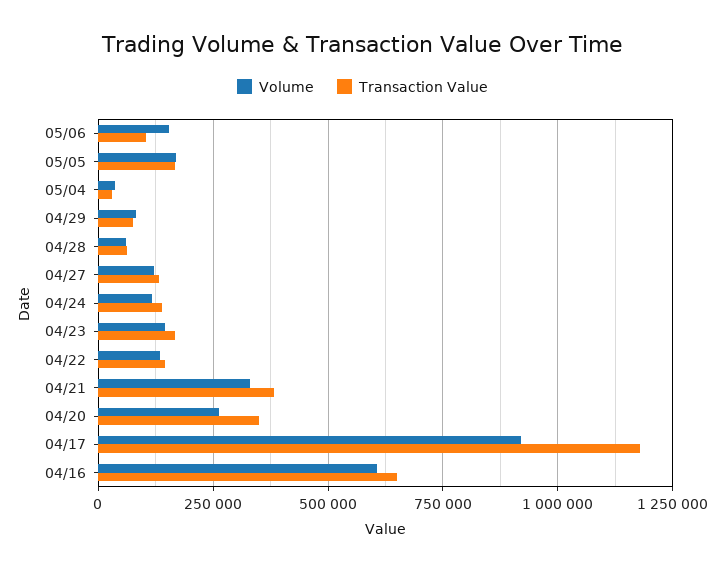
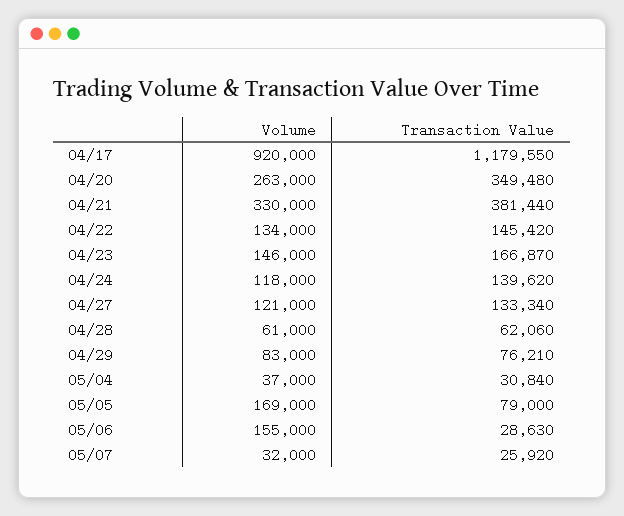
Transaction Value, 05/06: 100000 -> 28630
Transaction Value, 05/05: 175000 -> 79000
Volume, 04/16: 600000 -> none
Transaction Value, 04/16: 650000 -> none
Volume, 05/07: none -> 32000
Transaction Value, 05/07: none -> 25920

